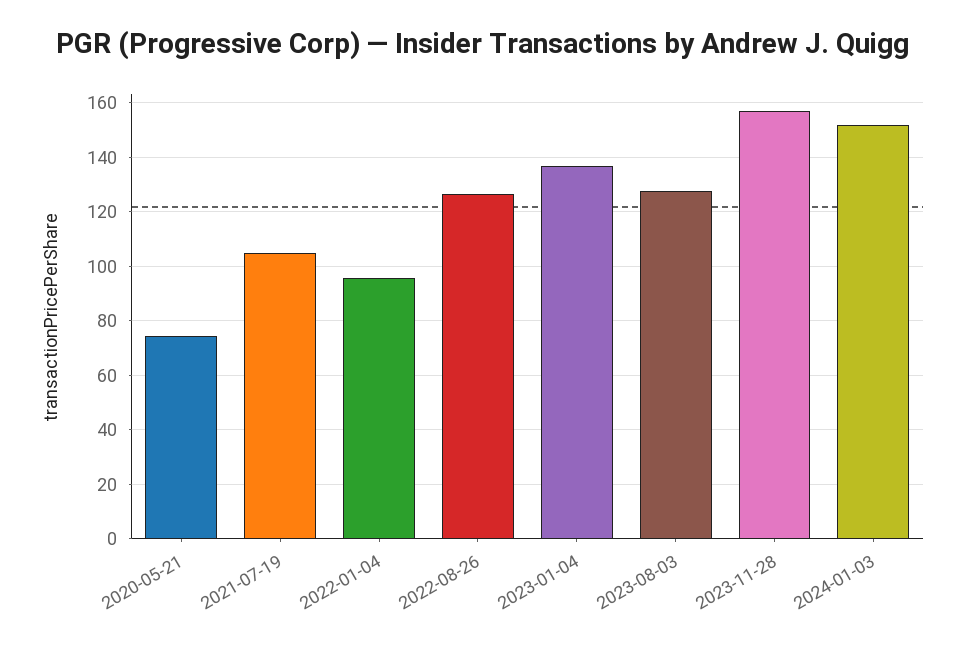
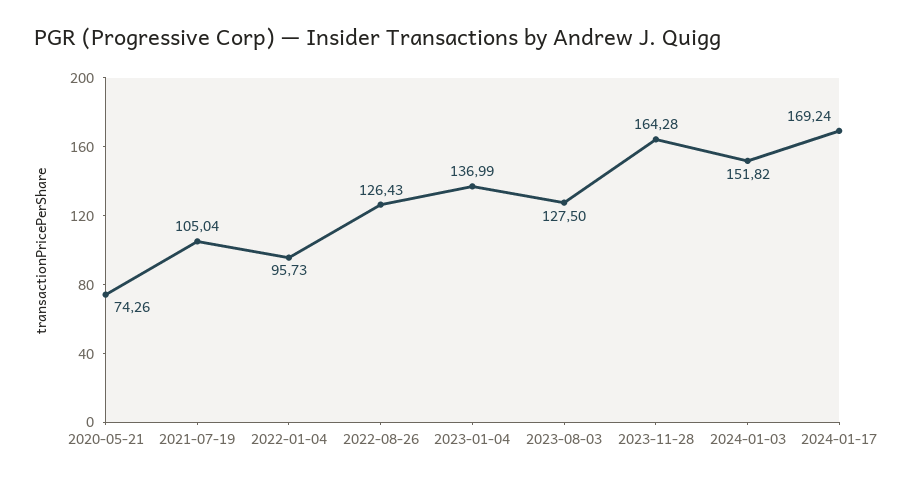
2023-11-28: 157.5 -> 164.28
2024-01-17: none -> 169.24

